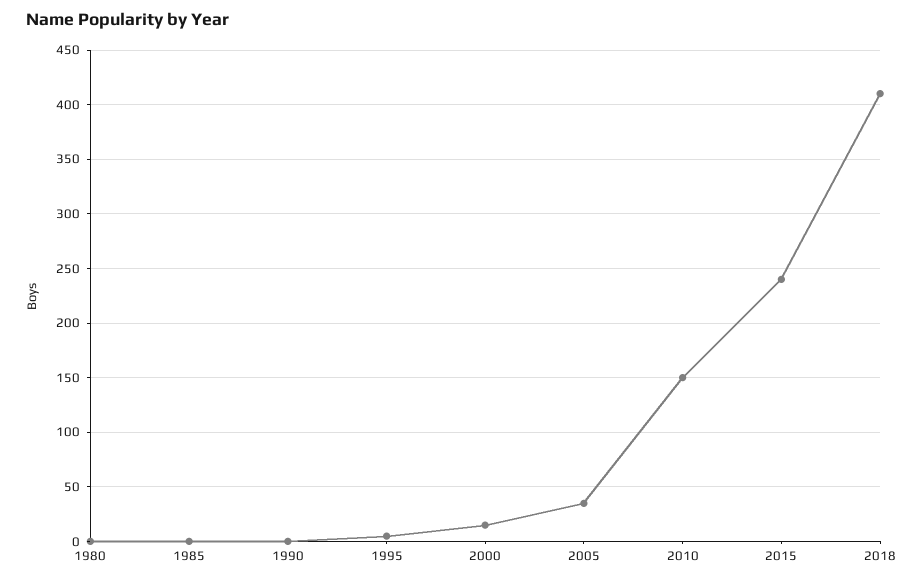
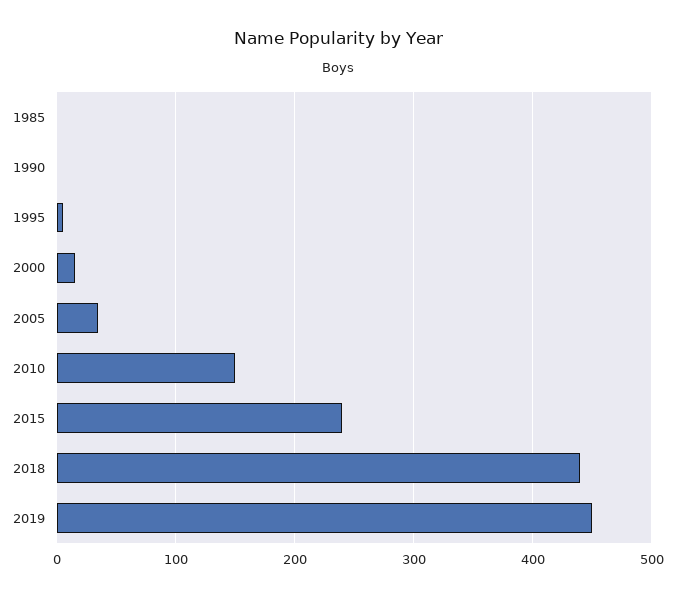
1980: 0 -> none
2018: 410 -> 440
2019: none -> 450

